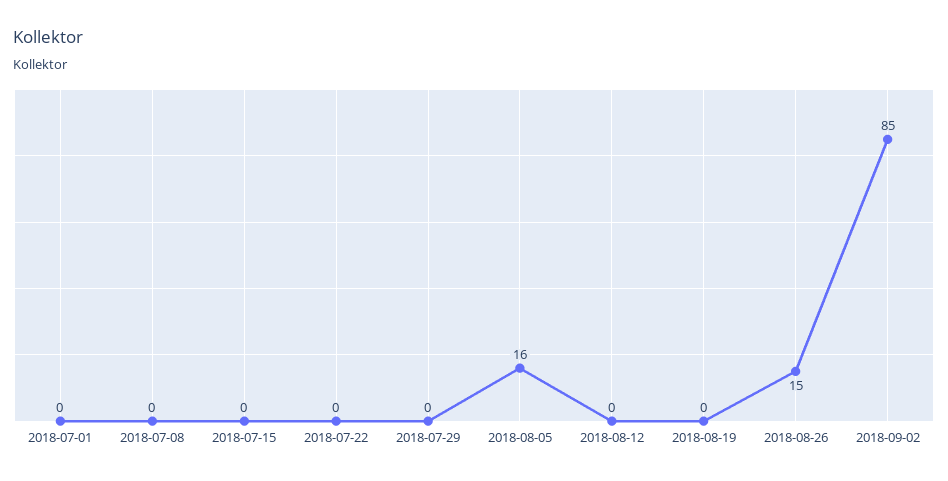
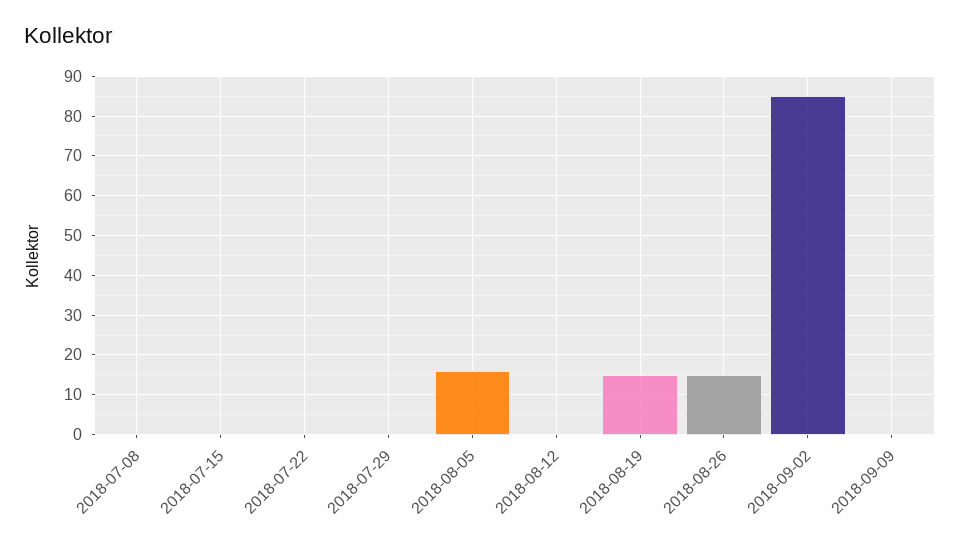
2018-07-01: 0 -> none
2018-08-19: 0 -> 15
2018-09-09: none -> 0

